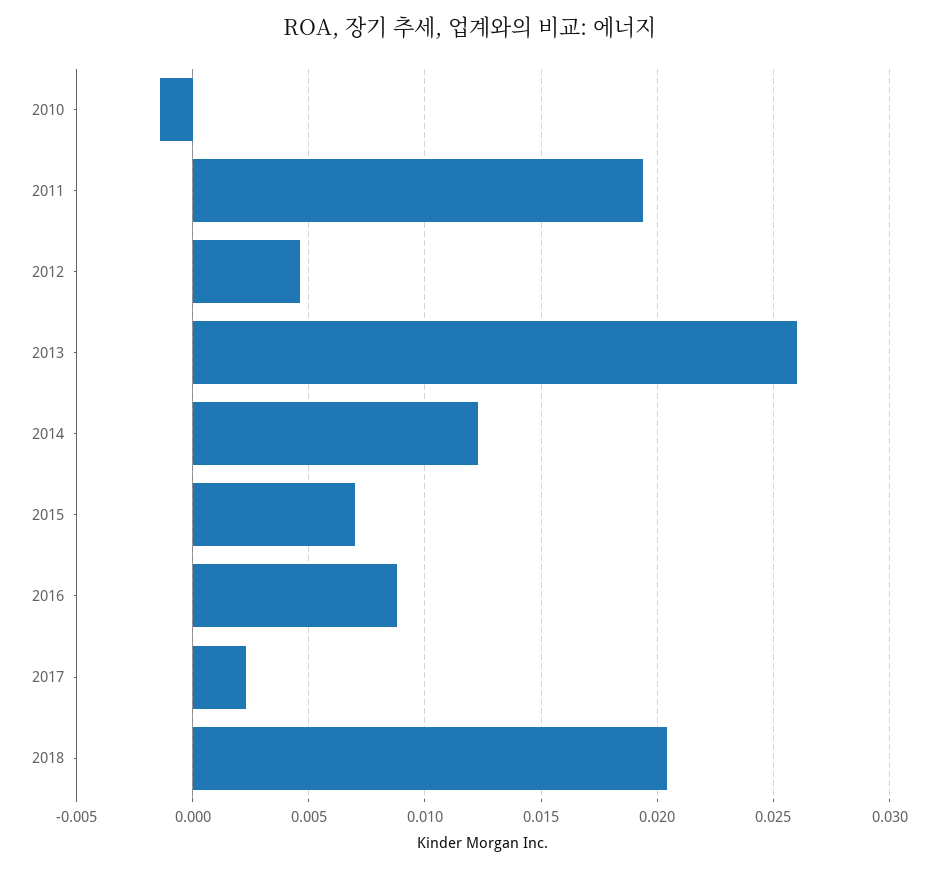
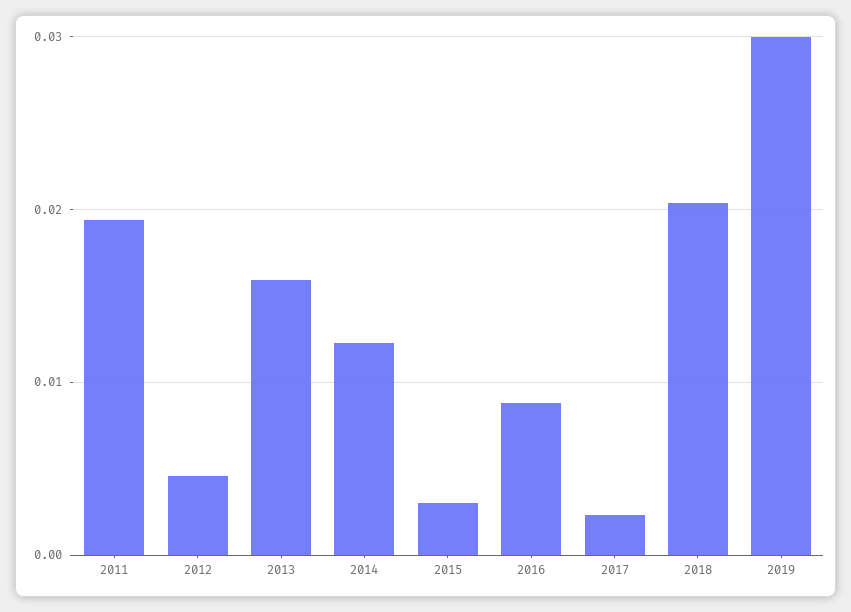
2010: -0.0015 -> none
2013: 0.026 -> 0.016
2015: 0.007 -> 0.003
2019: none -> 0.03

